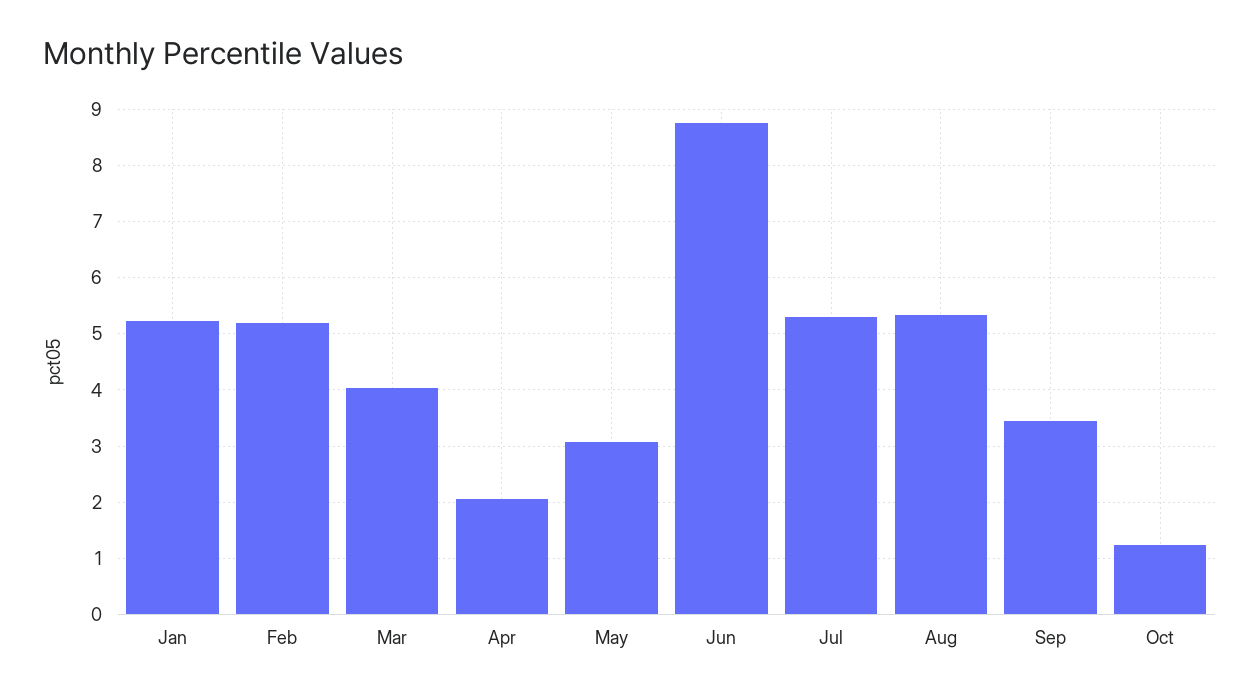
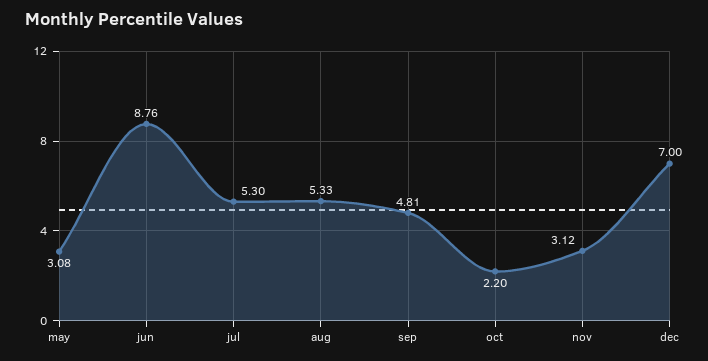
Jan: 5.2 -> none
Feb: 5.2 -> none
Mar: 4 -> none
Apr: 2 -> none
Sep: 3.4 -> 4.81
Oct: 1.2 -> 2.2
nov: none -> 3.12
dec: none -> 7

